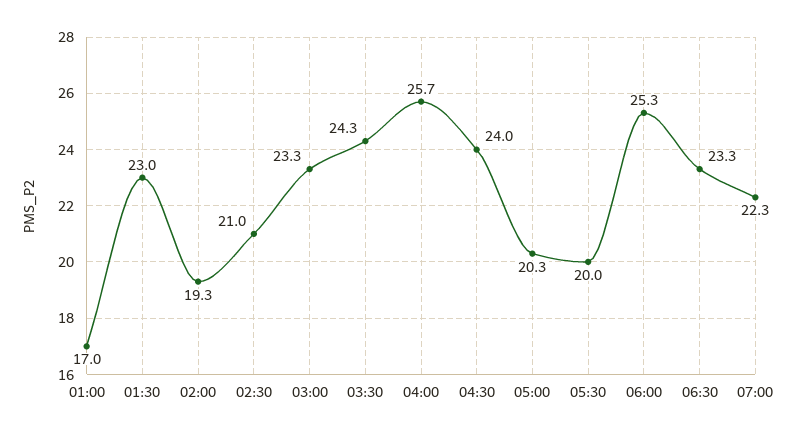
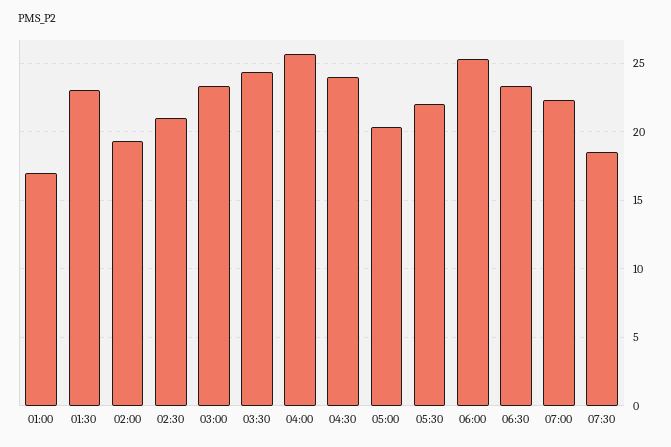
05:30: 20 -> 22
07:30: none -> 18.5

